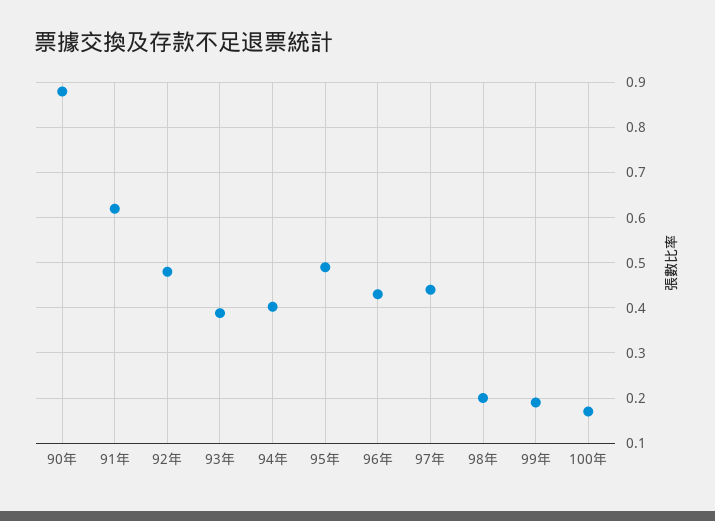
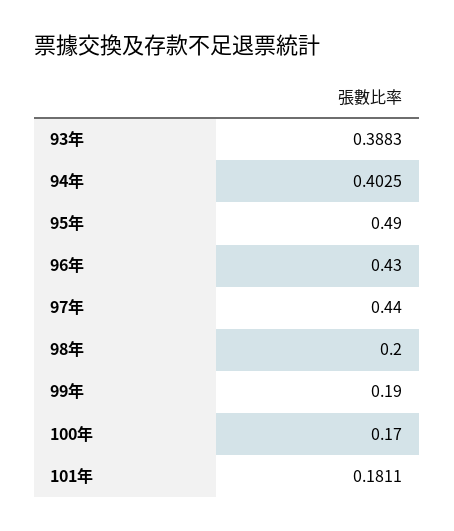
90年: 0.88 -> none
91年: 0.62 -> none
92年: 0.48 -> none
101年: none -> 0.1811

